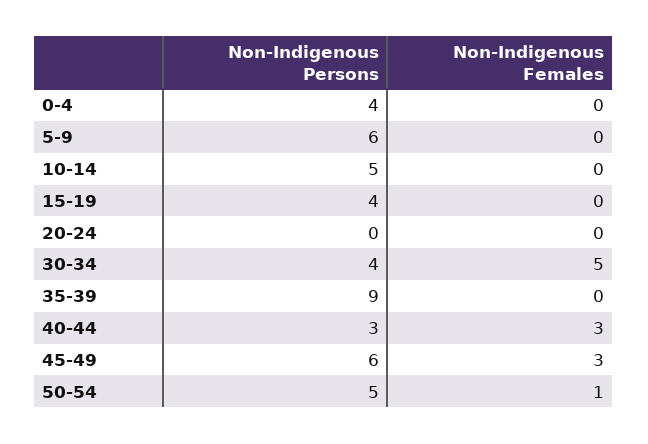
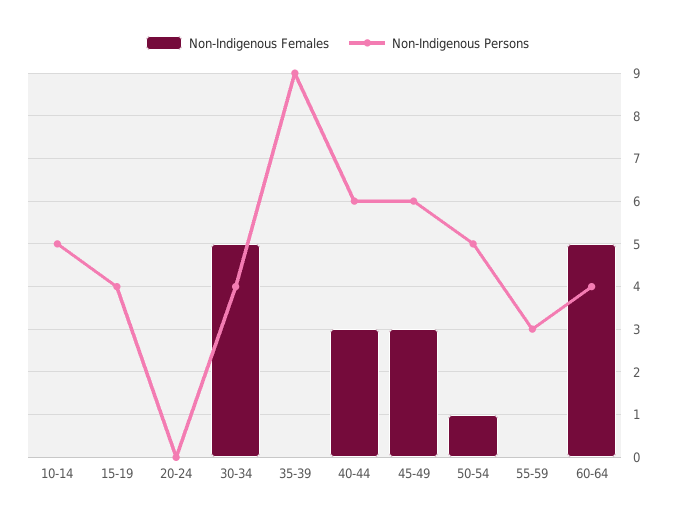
Non-Indigenous Persons, 0-4: 4 -> none
Non-Indigenous Females, 0-4: 0 -> none
Non-Indigenous Persons, 5-9: 6 -> none
Non-Indigenous Females, 5-9: 0 -> none
Non-Indigenous Persons, 40-44: 3 -> 6
Non-Indigenous Females, 55-59: none -> 0
Non-Indigenous Persons, 55-59: none -> 3
Non-Indigenous Females, 60-64: none -> 5
Non-Indigenous Persons, 60-64: none -> 4

